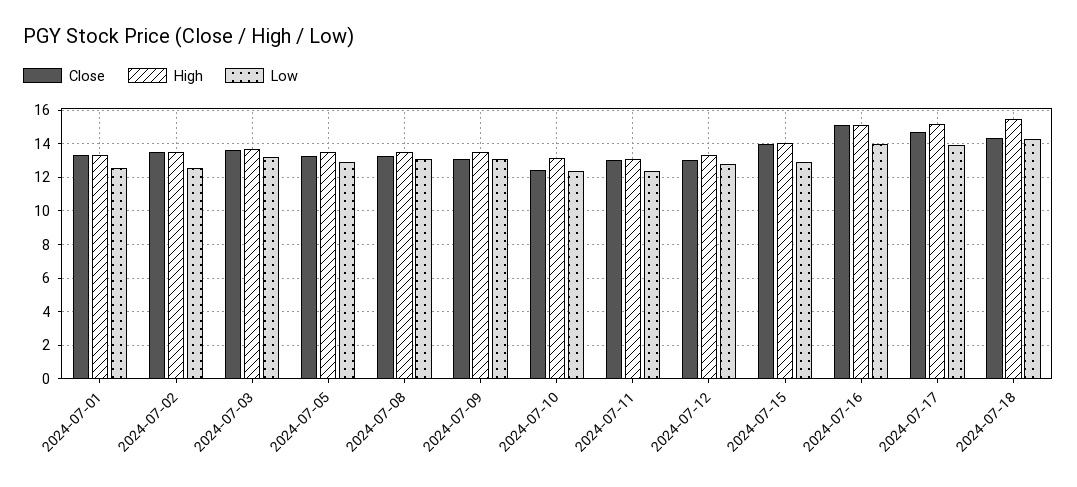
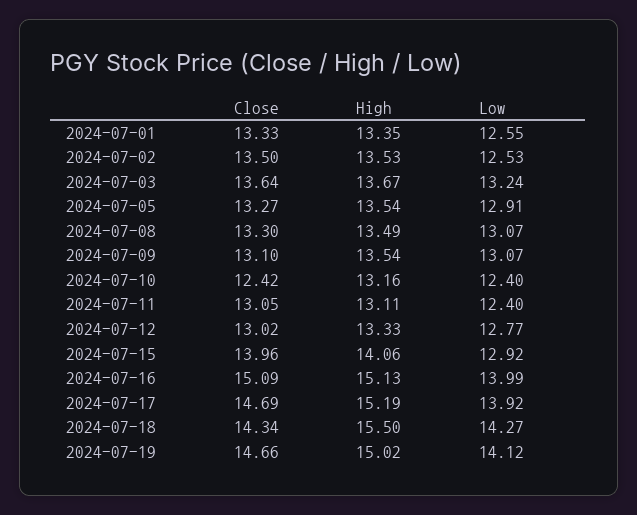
Close, 2024-07-19: none -> 14.66
High, 2024-07-19: none -> 15.02
Low, 2024-07-19: none -> 14.12

